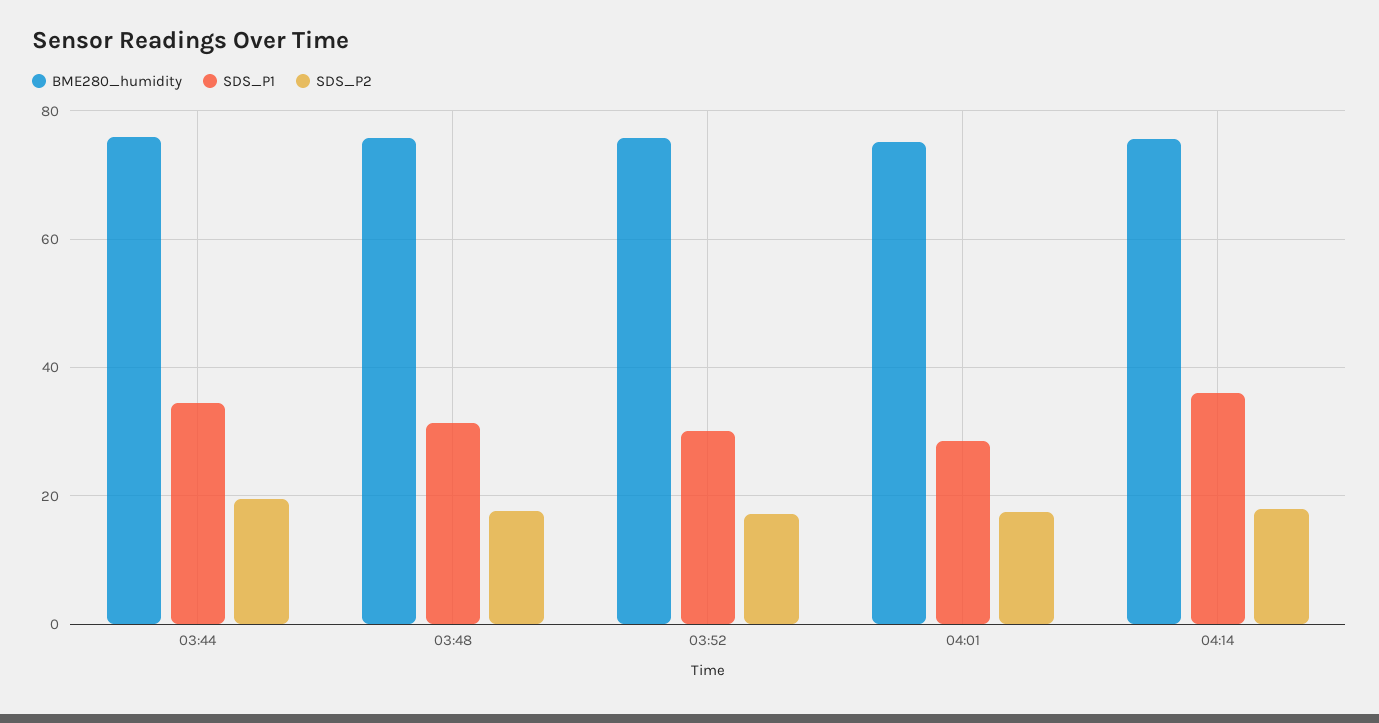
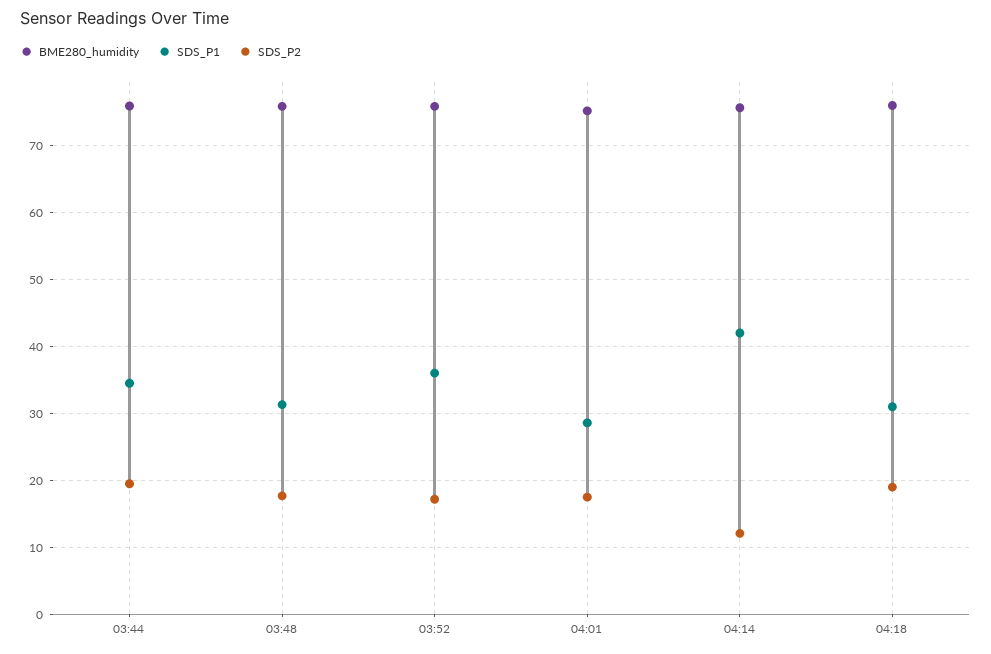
SDS_P1, 03:52: 30 -> 36
SDS_P1, 04:14: 36 -> 42
SDS_P2, 04:14: 18 -> 12
BME280_humidity, 04:18: none -> 76
SDS_P1, 04:18: none -> 31
SDS_P2, 04:18: none -> 19

